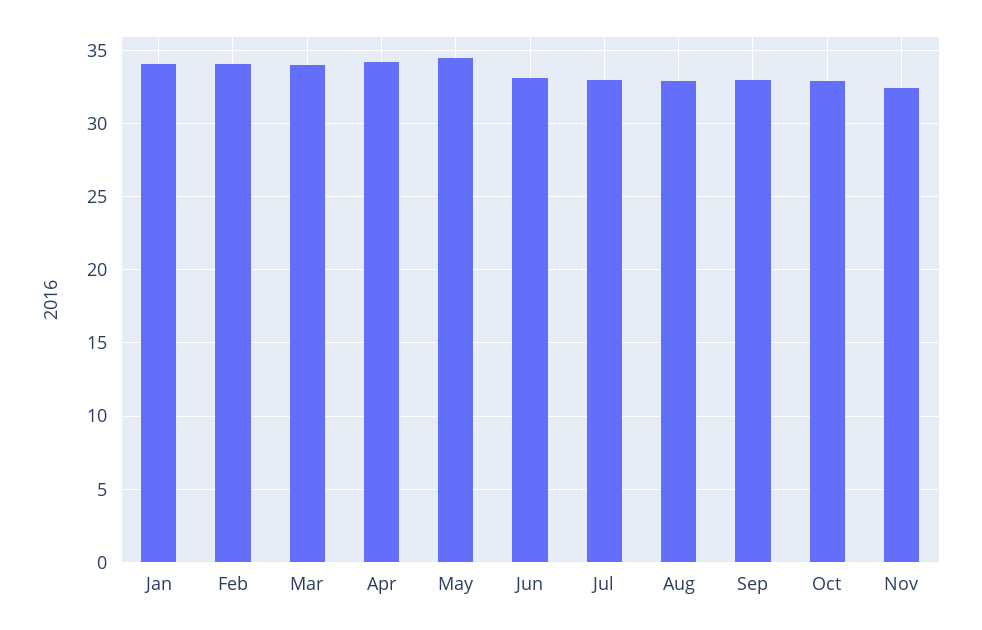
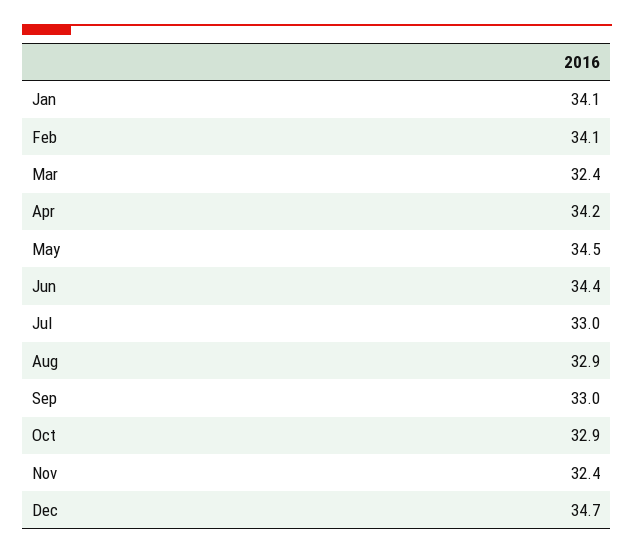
Mar: 34 -> 32.4
Jun: 33 -> 34.4
Dec: none -> 34.7

